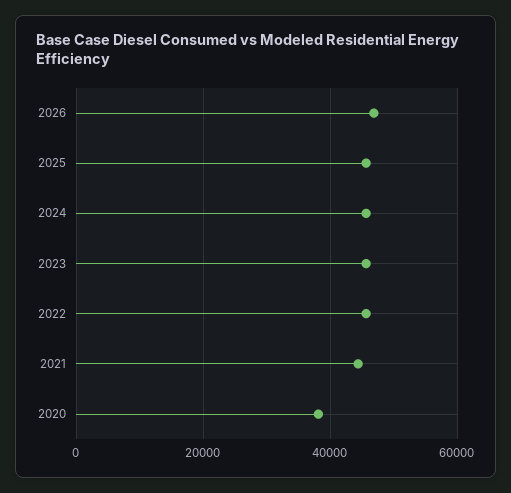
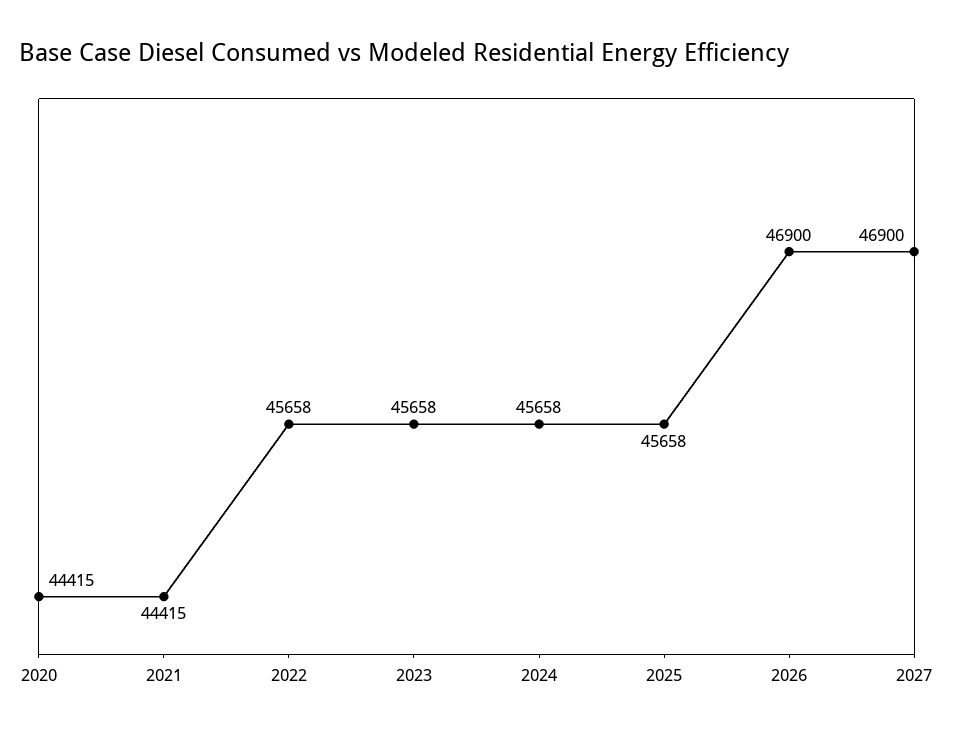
2020: 38000 -> 44415
2027: none -> 46900

